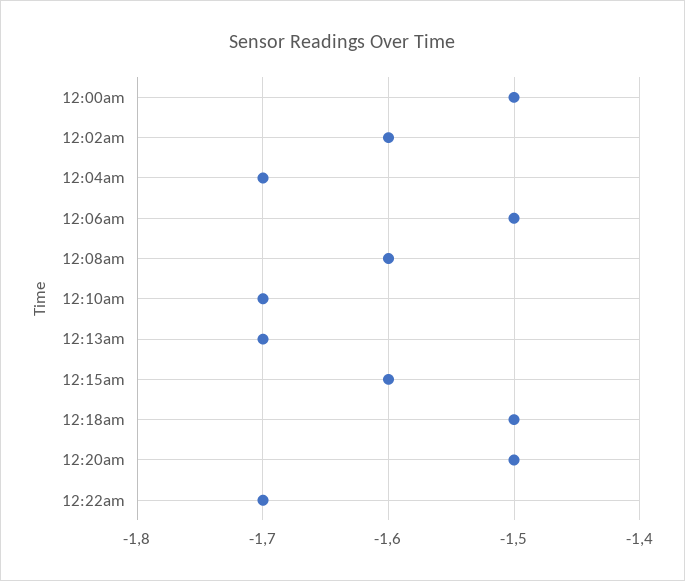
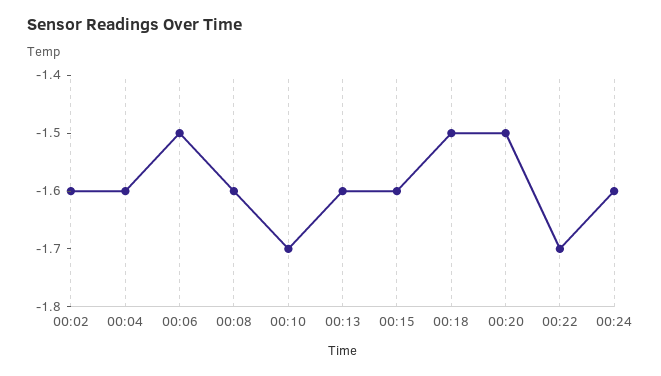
12:00am: -1.5 -> none
12:04am: -1.7 -> -1.6
12:13am: -1.7 -> -1.6
00:24: none -> -1.6

